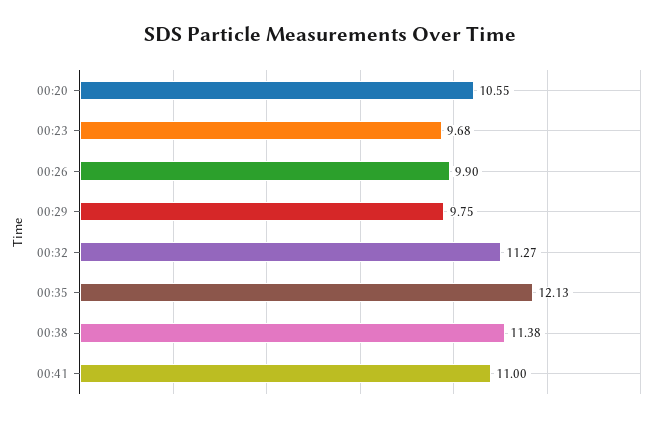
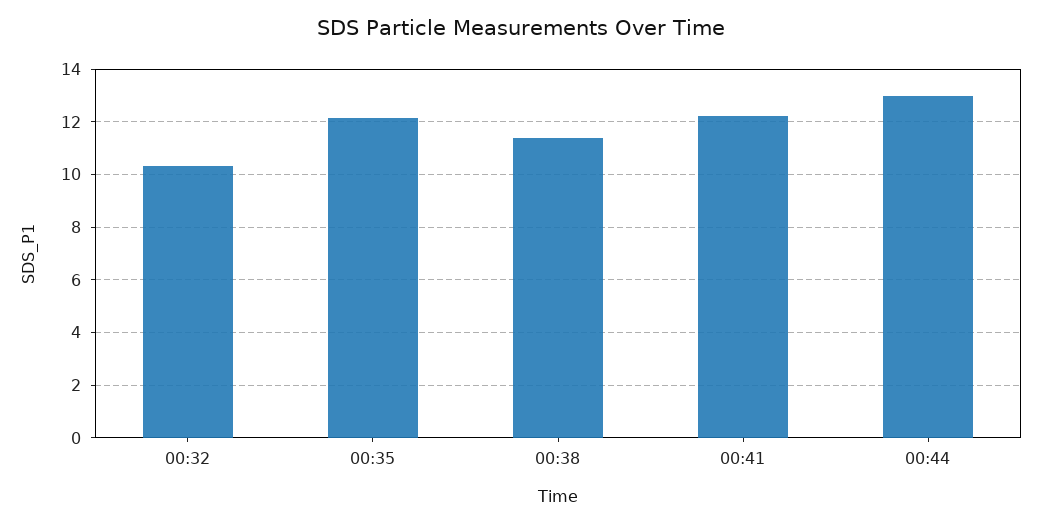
00:20: 10.55 -> none
00:23: 9.68 -> none
00:26: 9.9 -> none
00:29: 9.75 -> none
00:32: 11.27 -> 10.25
00:41: 11 -> 12.25
00:44: none -> 13

